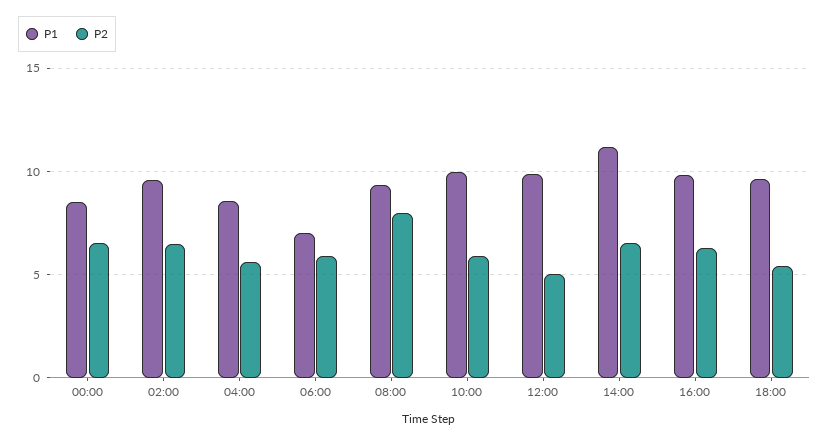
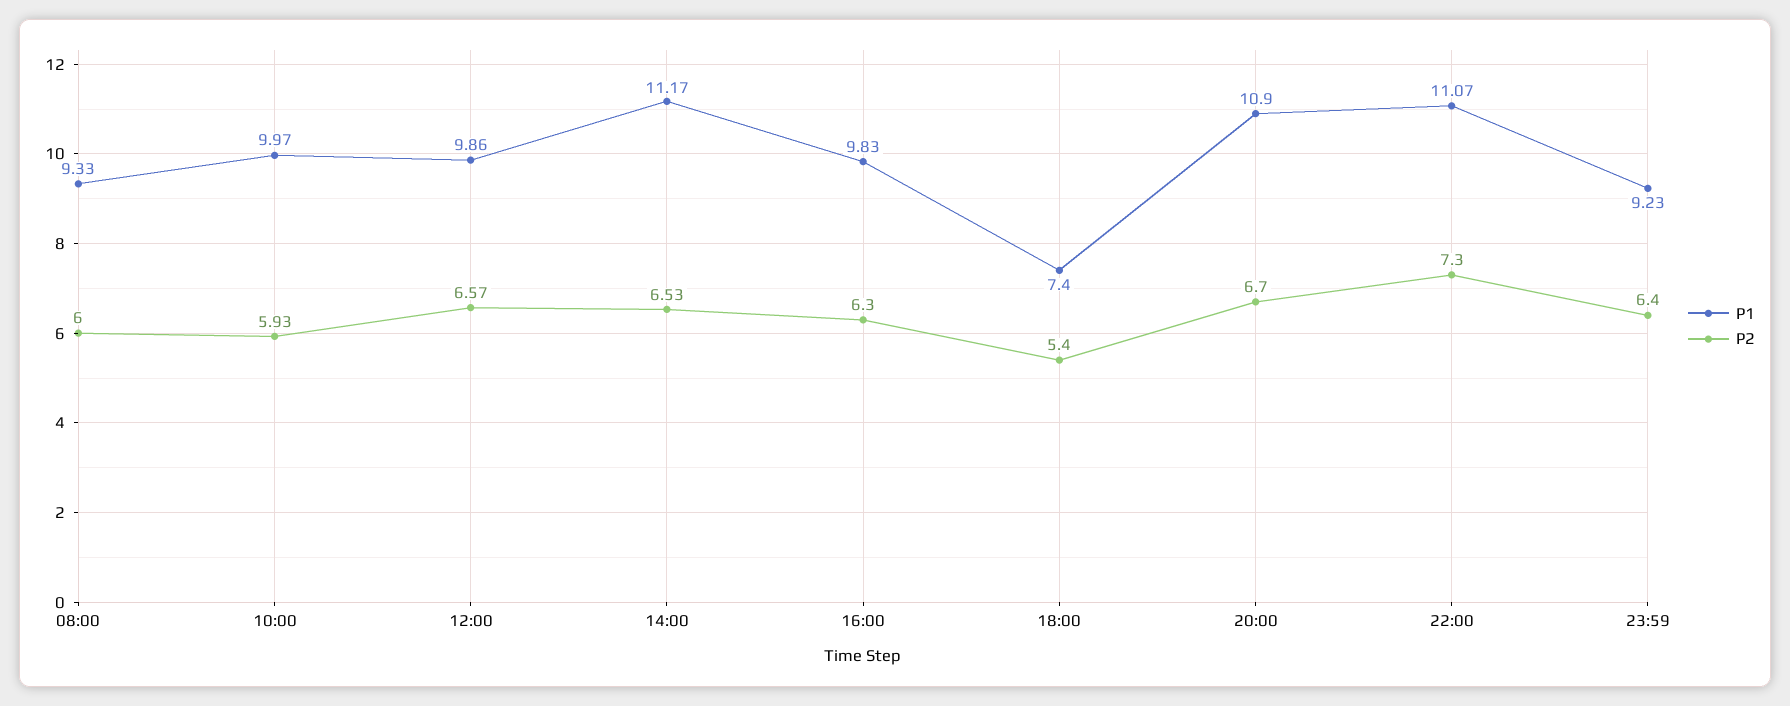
P1, 00:00: 8.5 -> none
P2, 00:00: 6.5 -> none
P1, 02:00: 9.5 -> none
P2, 02:00: 6.5 -> none
P1, 04:00: 8.5 -> none
P2, 04:00: 5.5 -> none
P1, 06:00: 7 -> none
P2, 06:00: 6 -> none
P2, 08:00: 8 -> 6
P2, 12:00: 5 -> 6.57
P1, 18:00: 9.5 -> 7.4
P1, 20:00: none -> 10.9
P2, 20:00: none -> 6.7
P1, 22:00: none -> 11.07
P2, 22:00: none -> 7.3
P1, 23:59: none -> 9.23
P2, 23:59: none -> 6.4

